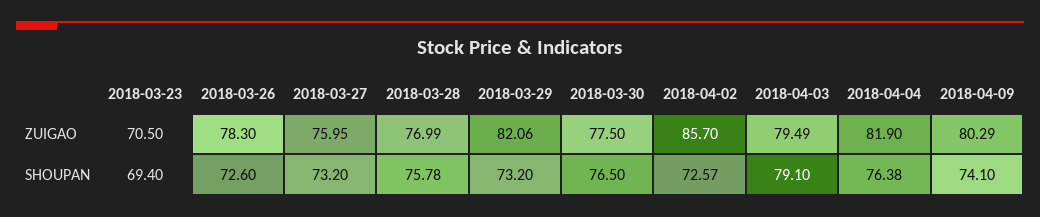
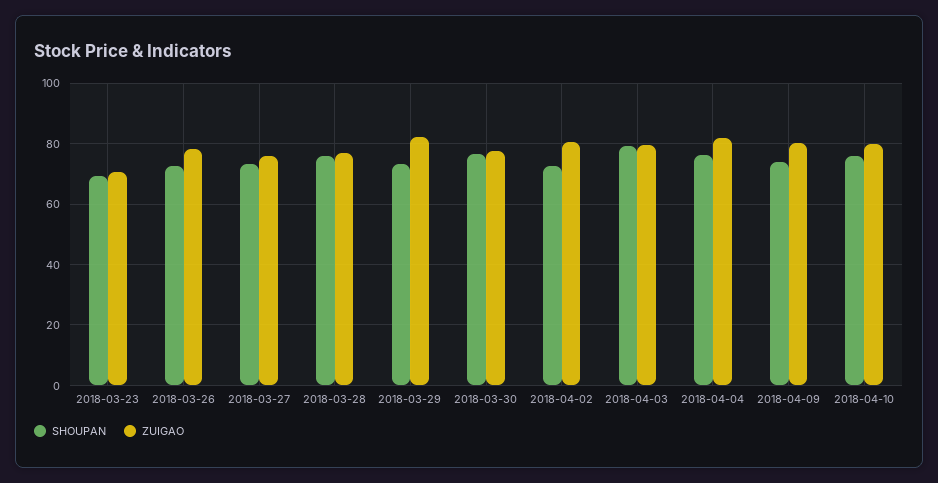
ZUIGAO, 2018-04-02: 85.7 -> 80
SHOUPAN, 2018-04-10: none -> 76
ZUIGAO, 2018-04-10: none -> 80

